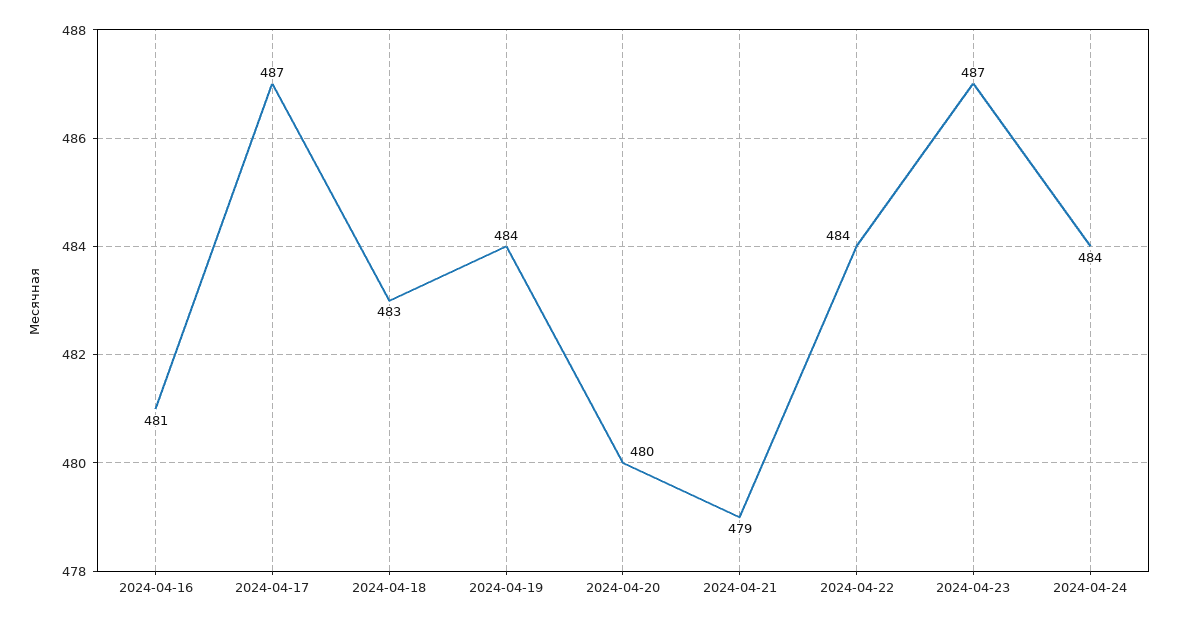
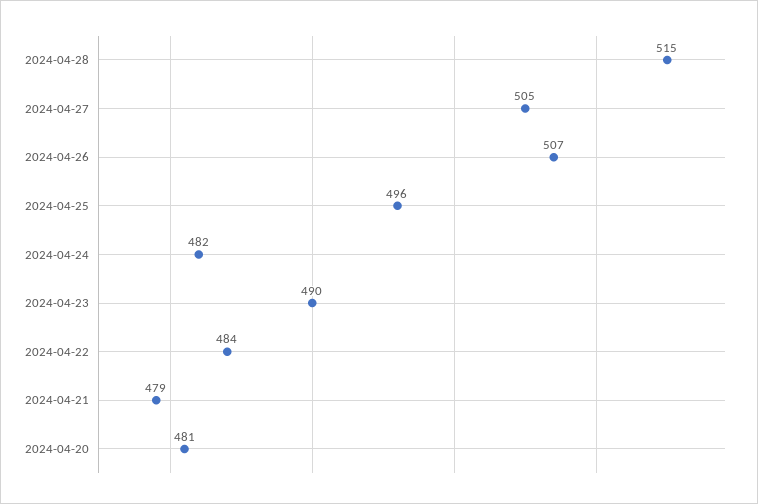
2024-04-16: 481 -> none
2024-04-17: 487 -> none
2024-04-18: 483 -> none
2024-04-19: 484 -> none
2024-04-20: 480 -> 481
2024-04-23: 487 -> 490
2024-04-24: 484 -> 482
2024-04-28: none -> 515
2024-04-27: none -> 505
2024-04-26: none -> 507
2024-04-25: none -> 496

